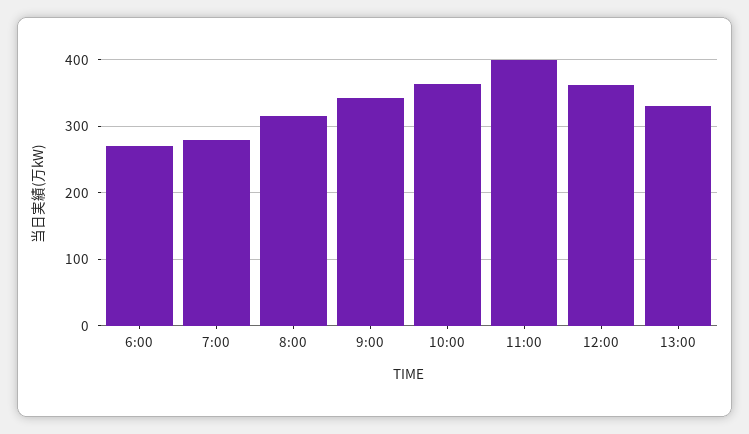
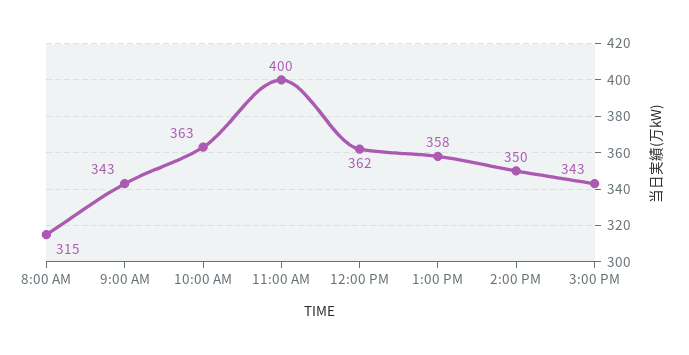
6:00: 270 -> none
7:00: 280 -> none
13:00: 330 -> 358
2:00 PM: none -> 350
3:00 PM: none -> 343

